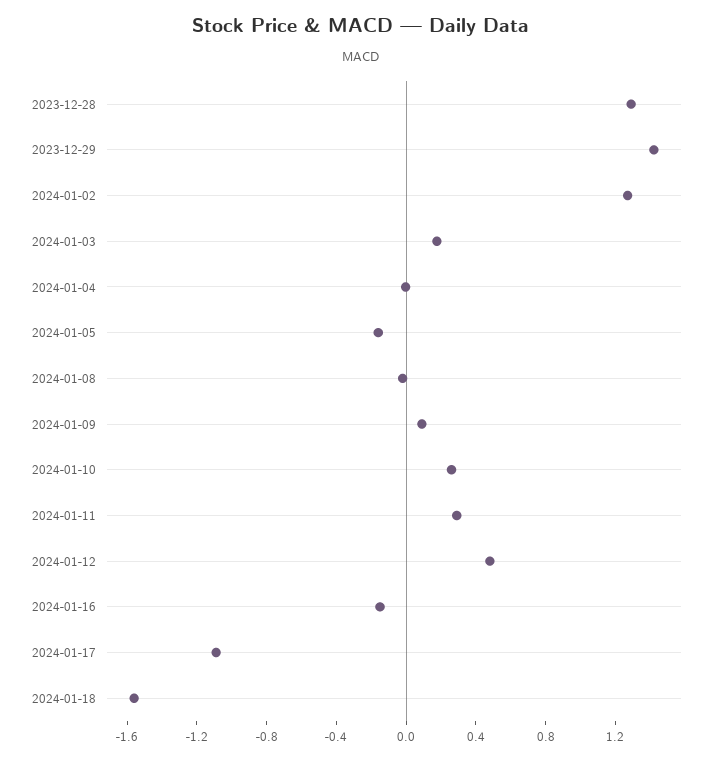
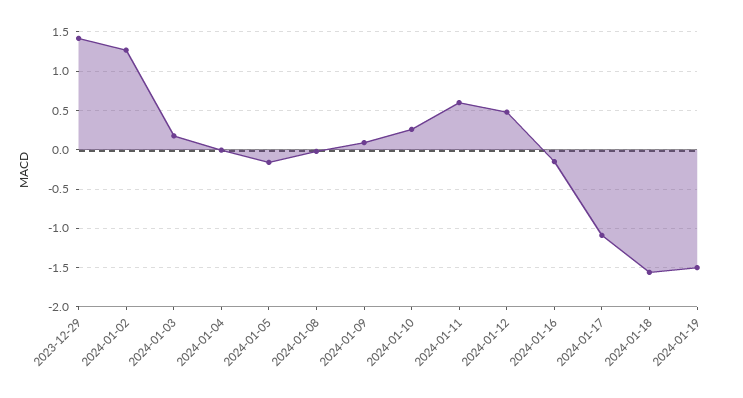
2023-12-28: 1.3 -> none
2024-01-11: 0.3 -> 0.6
2024-01-19: none -> -1.5

